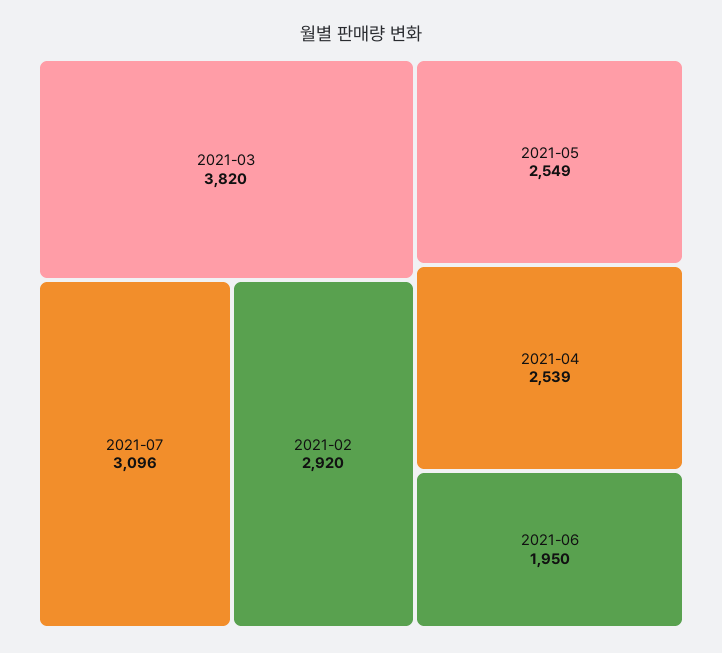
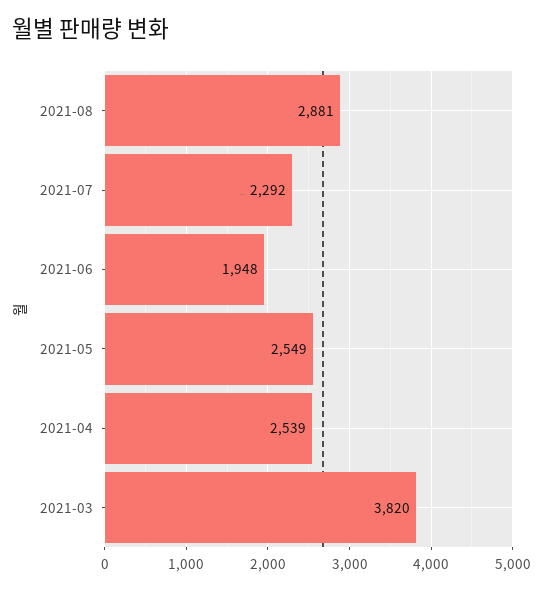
2021-07: 3096 -> 2292
2021-02: 2920 -> none
2021-06: 1950 -> 1948
2021-08: none -> 2881

